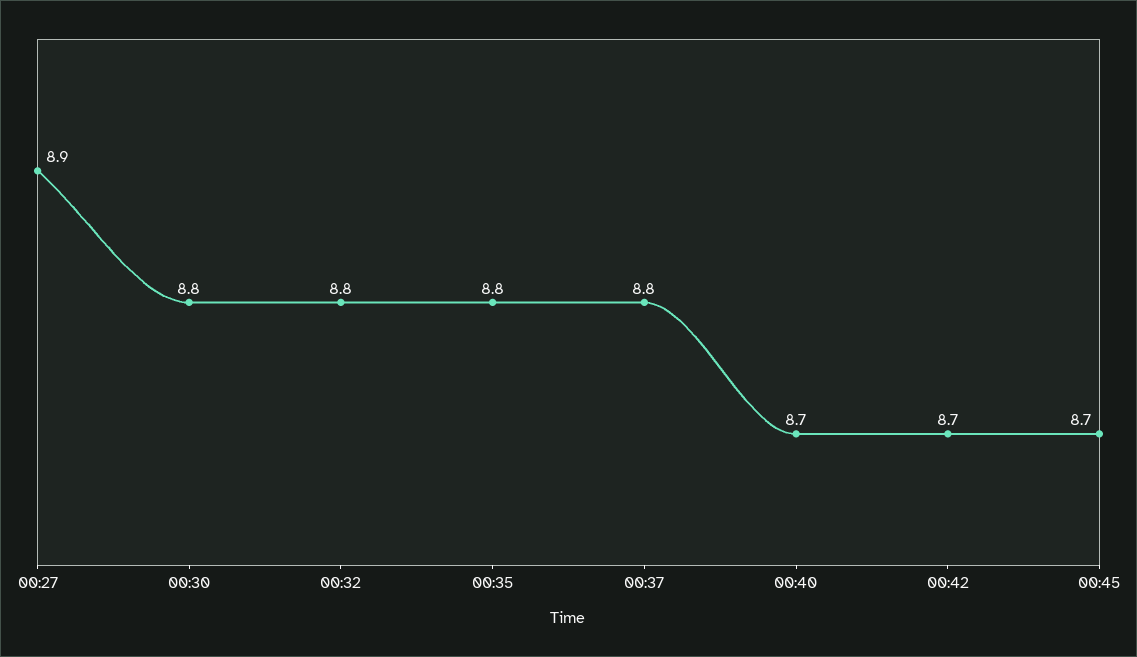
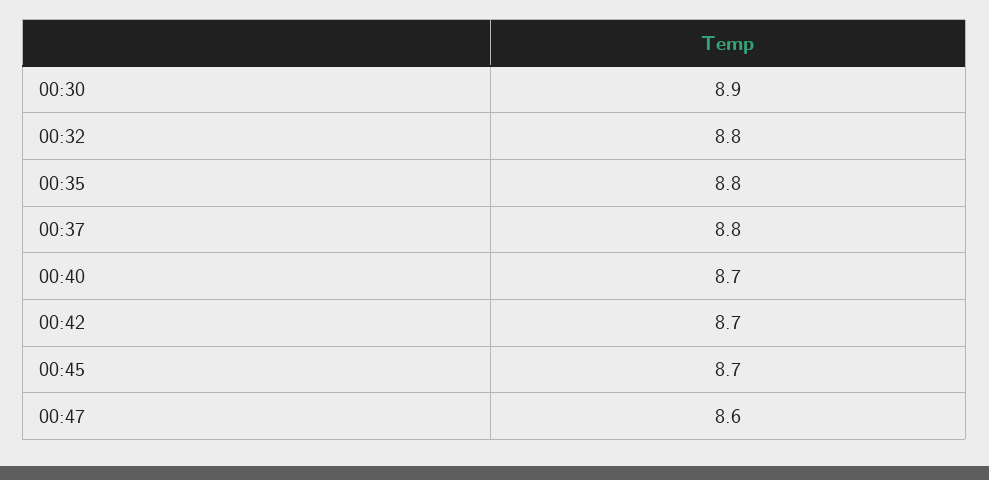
00:27: 8.9 -> none
00:30: 8.8 -> 8.9
00:47: none -> 8.6

